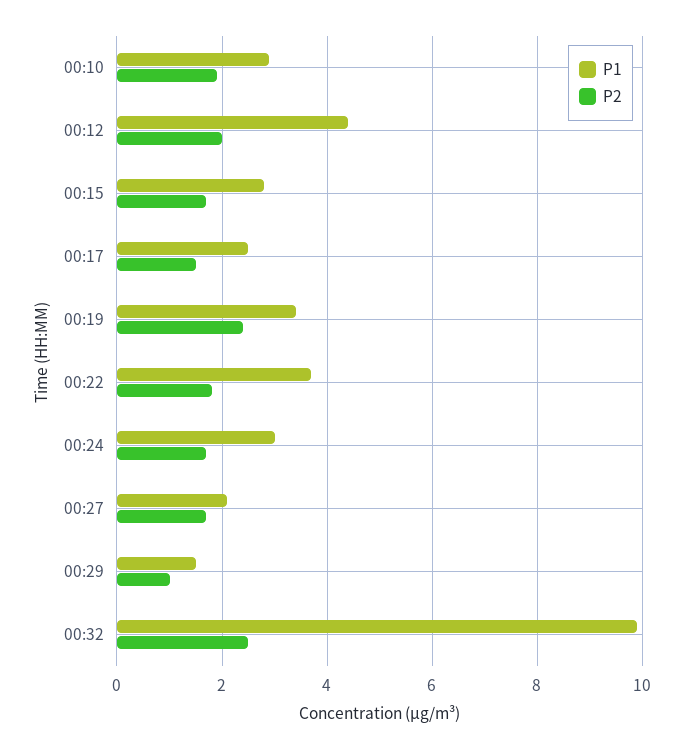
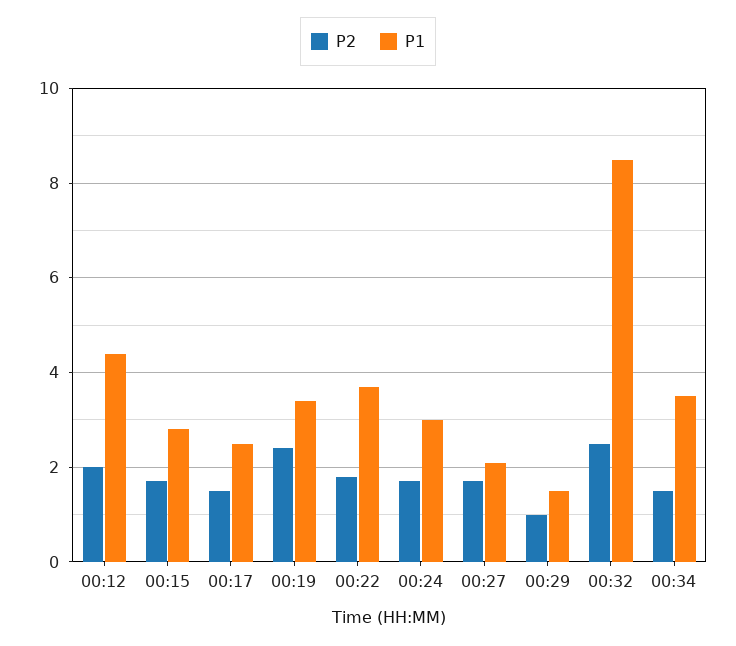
P1, 00:10: 3 -> none
P2, 00:10: 2 -> none
P1, 00:32: 10 -> 8.5
P2, 00:34: none -> 1.5
P1, 00:34: none -> 3.5

